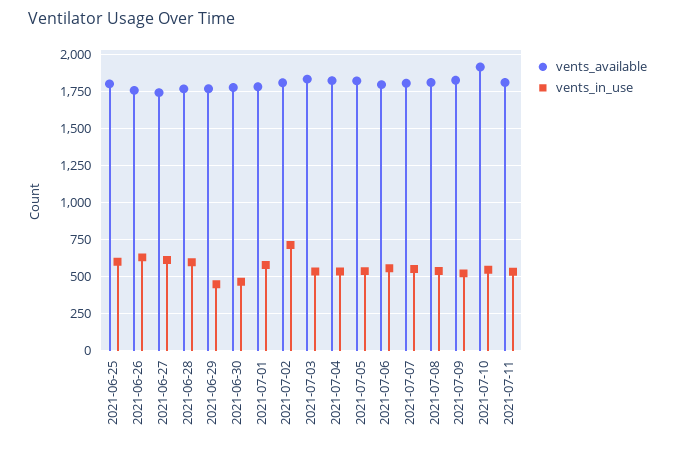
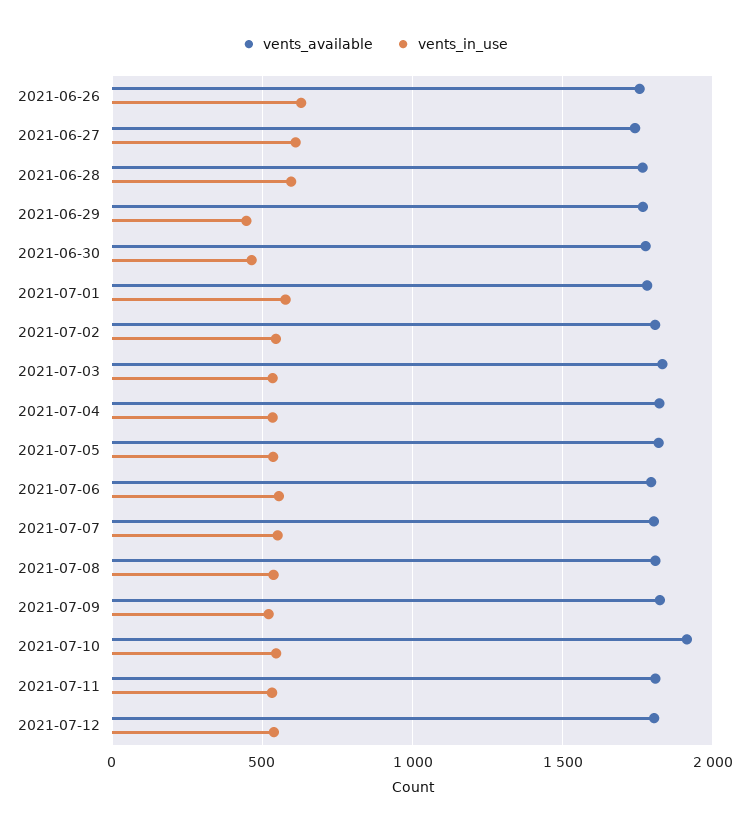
vents_available, 2021-06-25: 1800 -> none
vents_in_use, 2021-06-25: 600 -> none
vents_in_use, 2021-07-02: 700 -> 550
vents_available, 2021-07-12: none -> 1800
vents_in_use, 2021-07-12: none -> 550

